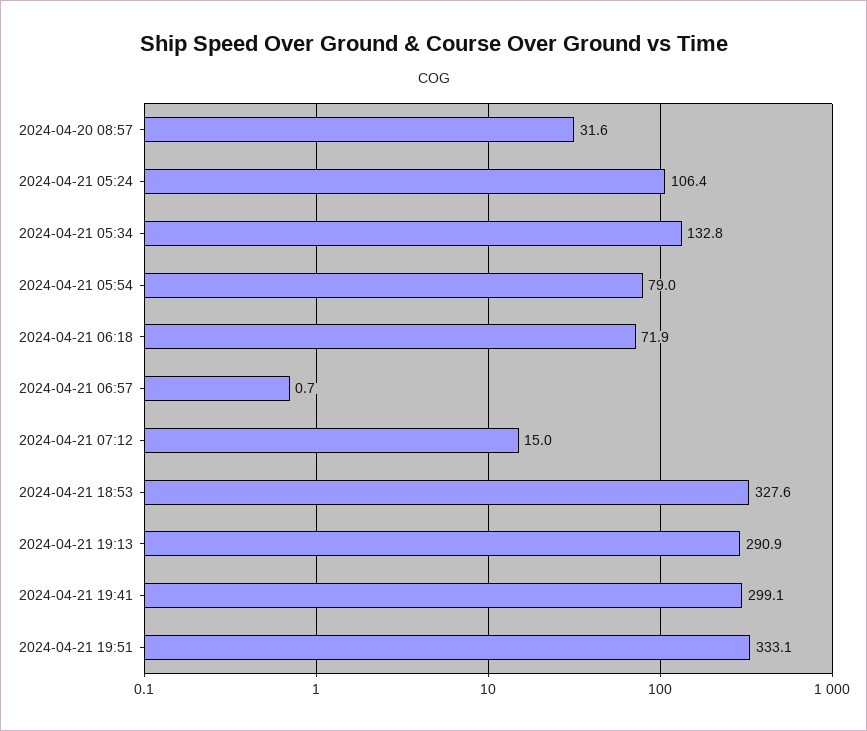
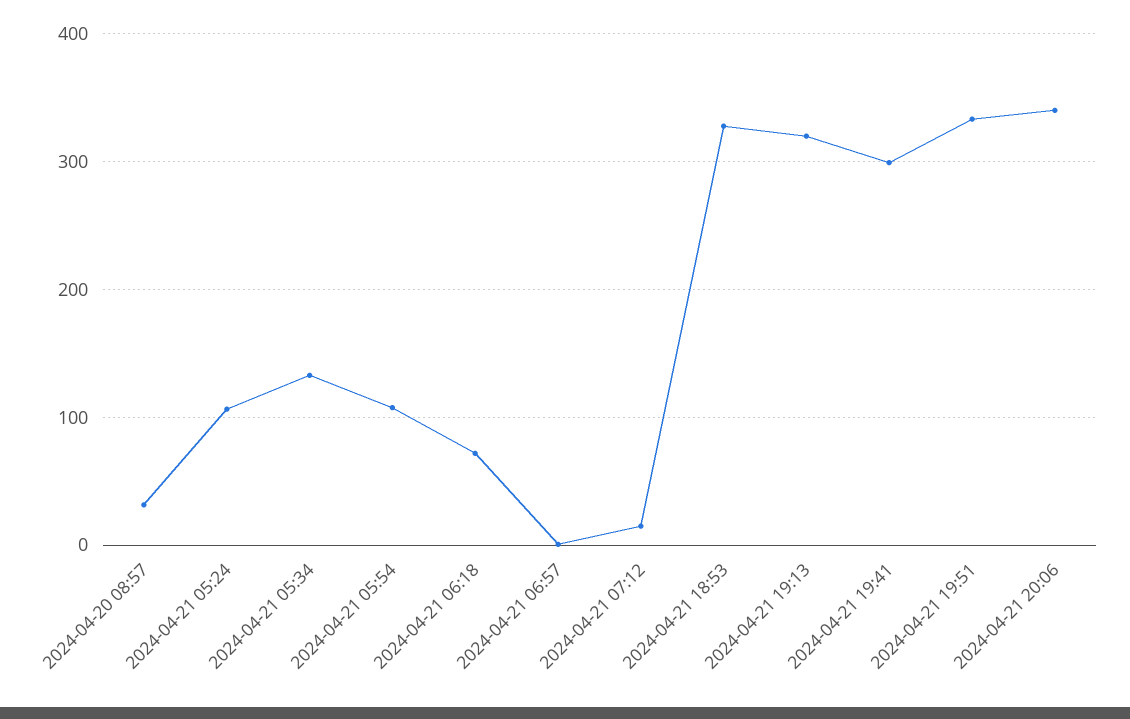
2024-04-21 05:54: 79 -> 110
2024-04-21 19:13: 290.9 -> 320
2024-04-21 20:06: none -> 340

